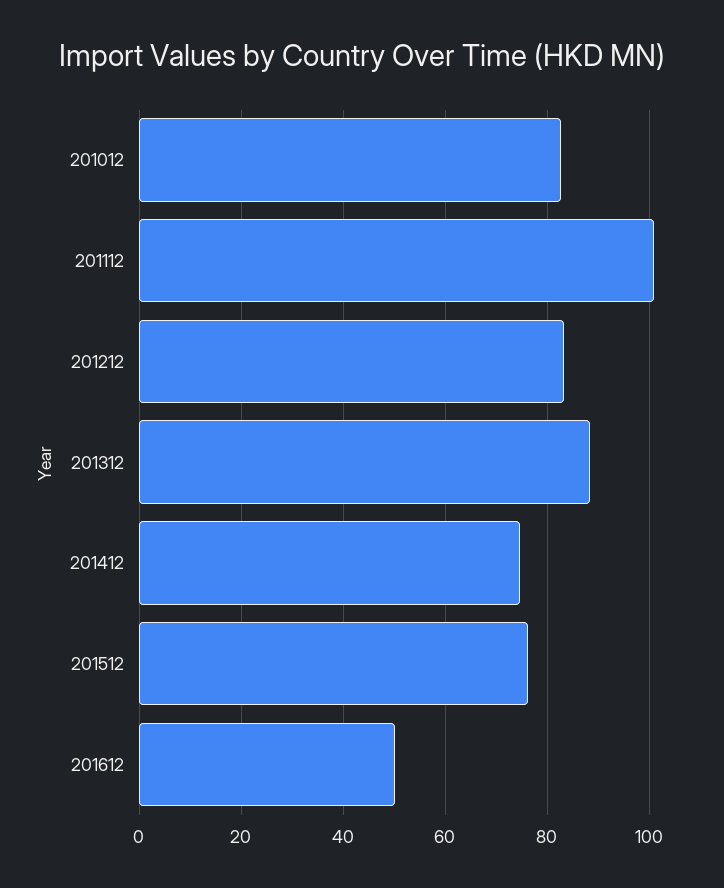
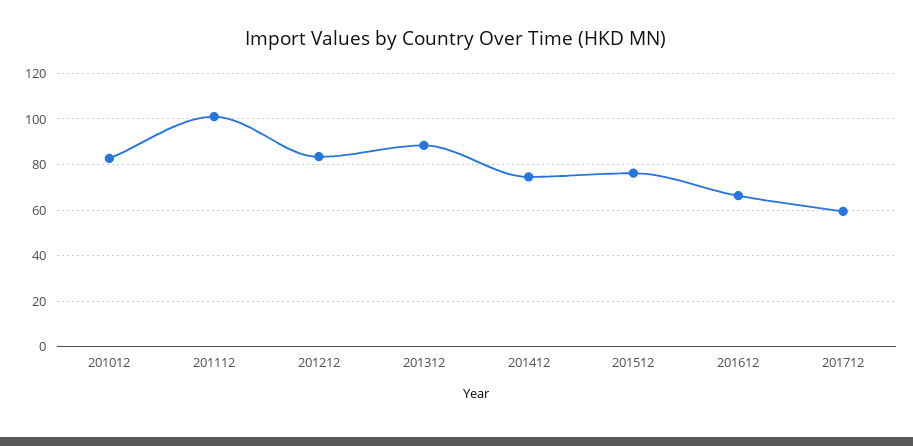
201612: 50 -> 65
201712: none -> 60

